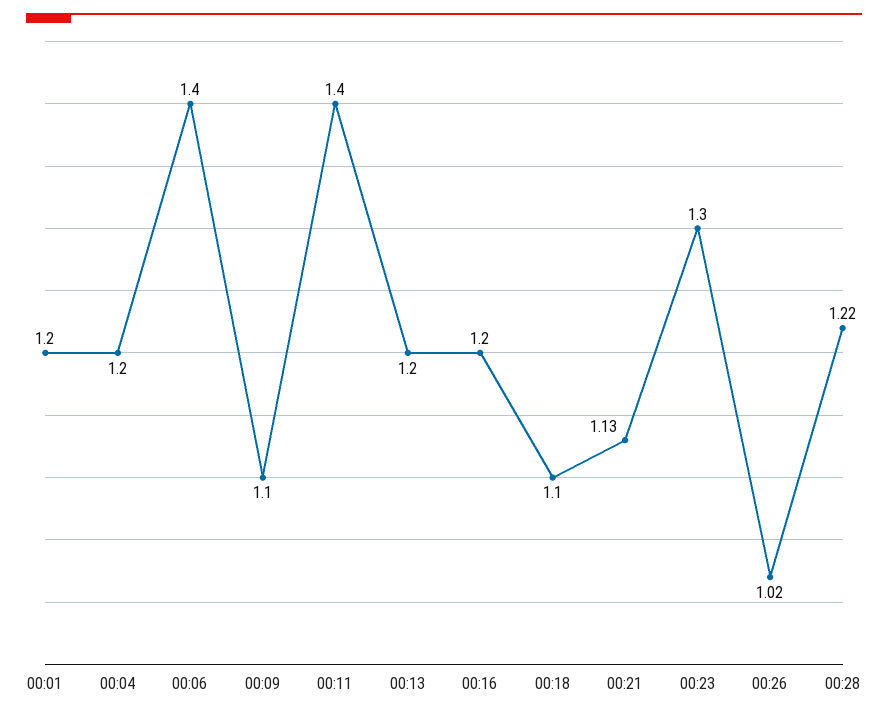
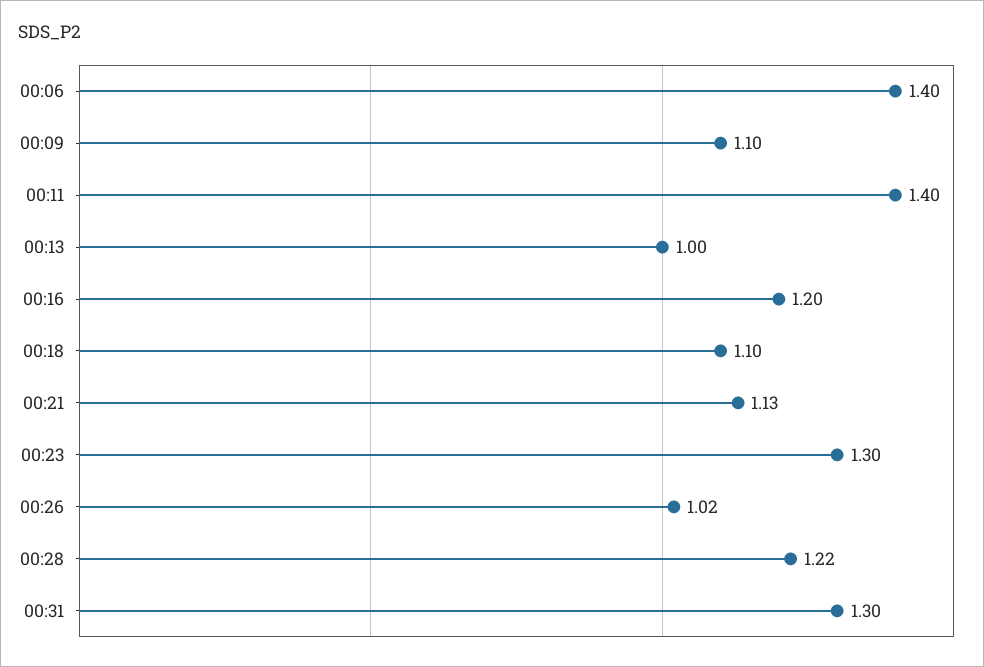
00:01: 1.2 -> none
00:04: 1.2 -> none
00:13: 1.2 -> 1
00:31: none -> 1.3

